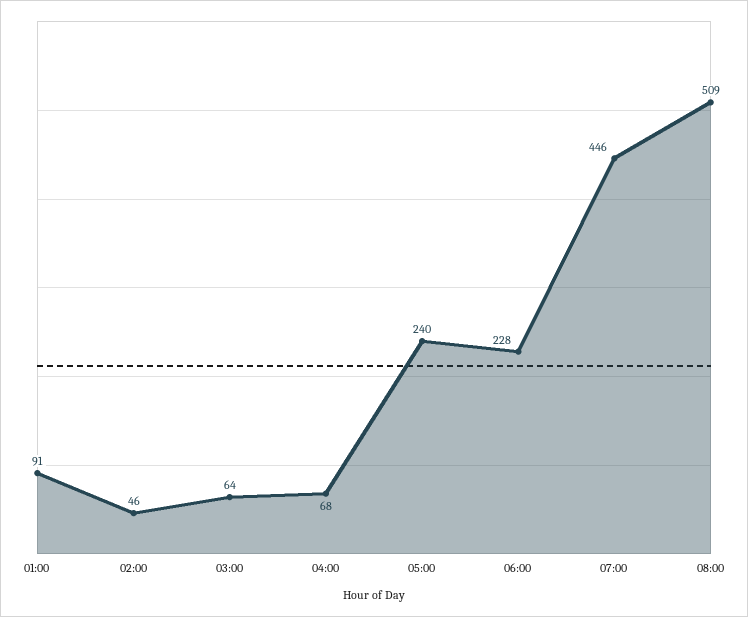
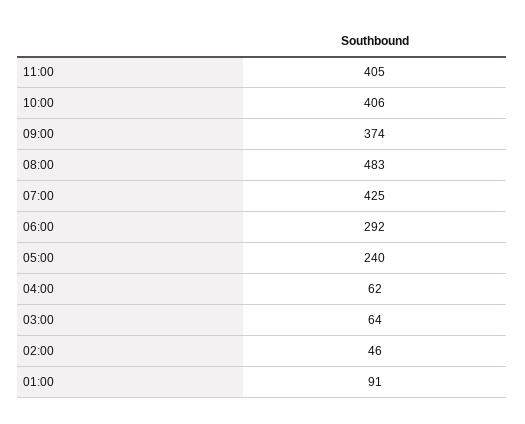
04:00: 68 -> 62
06:00: 228 -> 292
07:00: 446 -> 425
08:00: 509 -> 483
11:00: none -> 405
10:00: none -> 406
09:00: none -> 374

